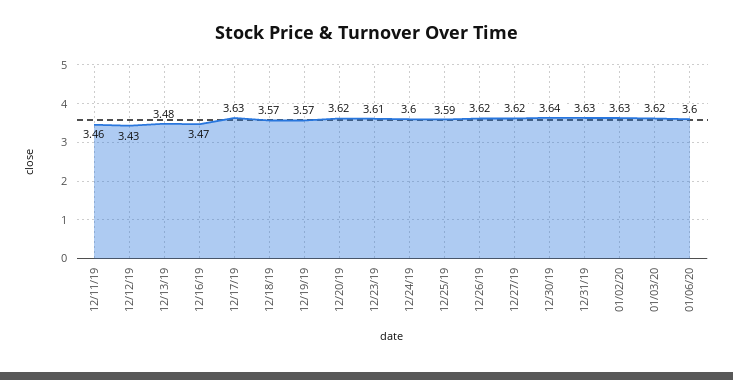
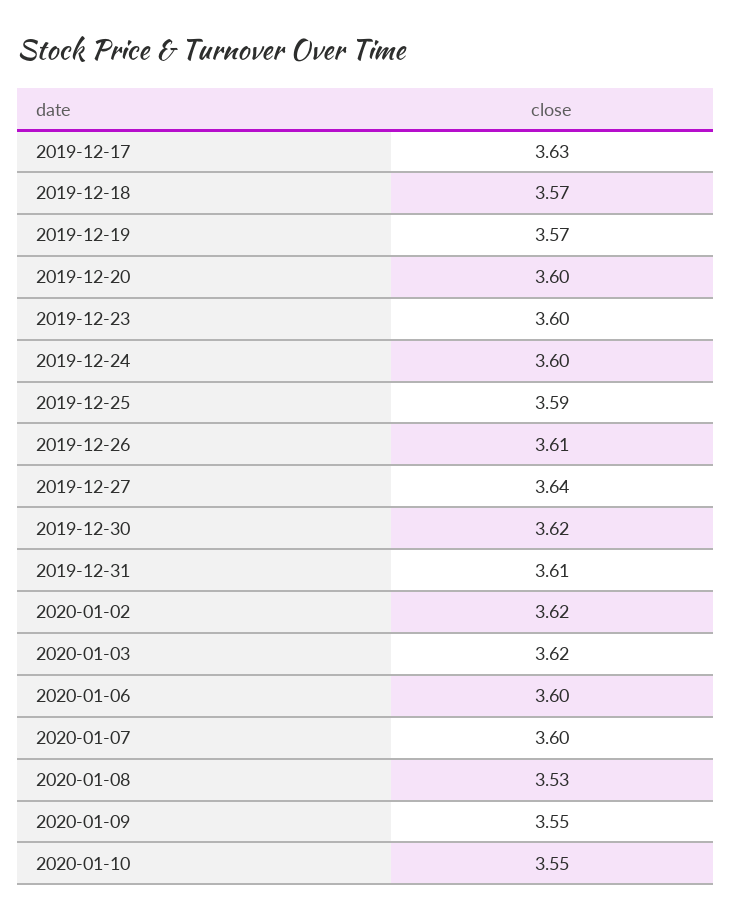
12/11/19: 3.46 -> none
12/12/19: 3.43 -> none
12/13/19: 3.48 -> none
12/16/19: 3.47 -> none
12/20/19: 3.62 -> 3.6
12/23/19: 3.61 -> 3.6
12/26/19: 3.62 -> 3.61
12/27/19: 3.62 -> 3.64
12/30/19: 3.64 -> 3.62
12/31/19: 3.63 -> 3.61
01/02/20: 3.63 -> 3.62
2020-01-07: none -> 3.6
2020-01-08: none -> 3.53
2020-01-09: none -> 3.55
2020-01-10: none -> 3.55

